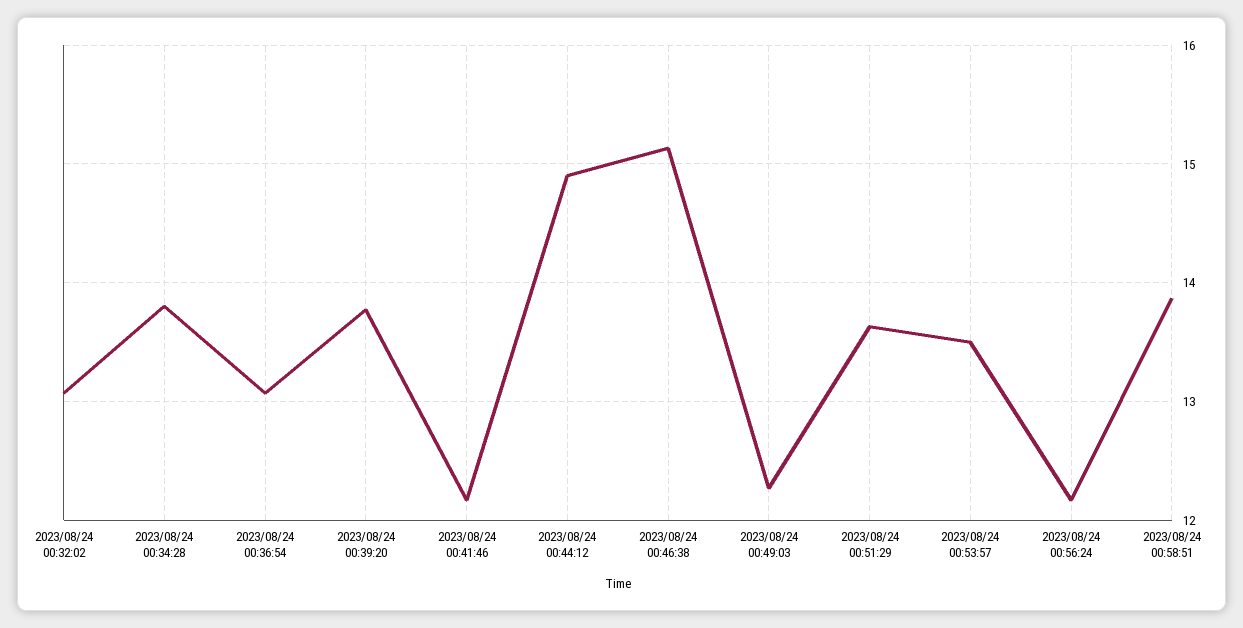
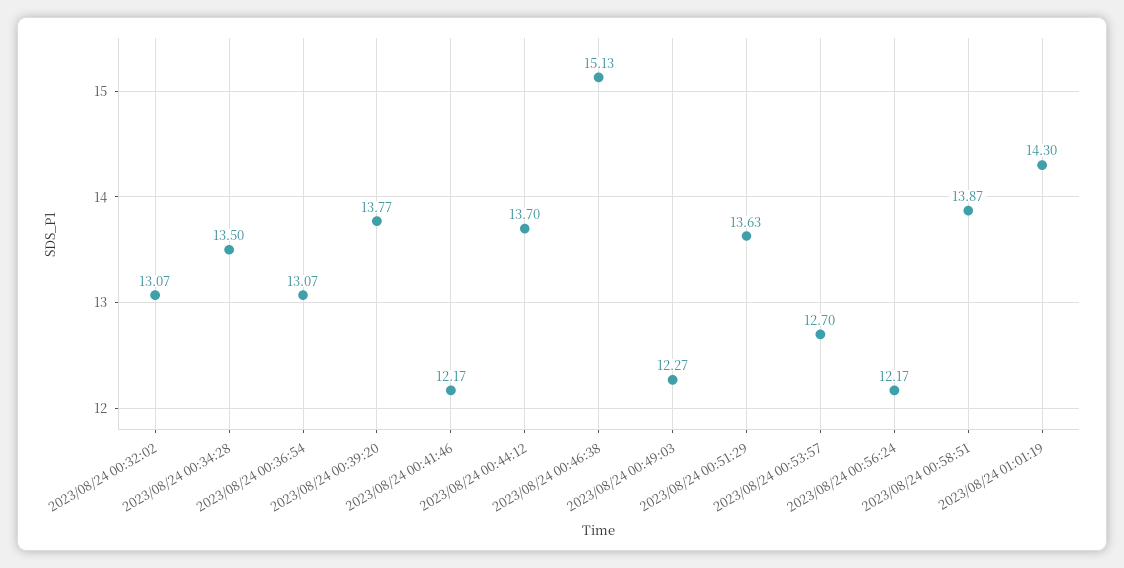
2023/08/24 00:34:28: 13.8 -> 13.5
2023/08/24 00:44:12: 14.9 -> 13.7
2023/08/24 00:53:57: 13.5 -> 12.7
2023/08/24 01:01:19: none -> 14.3

